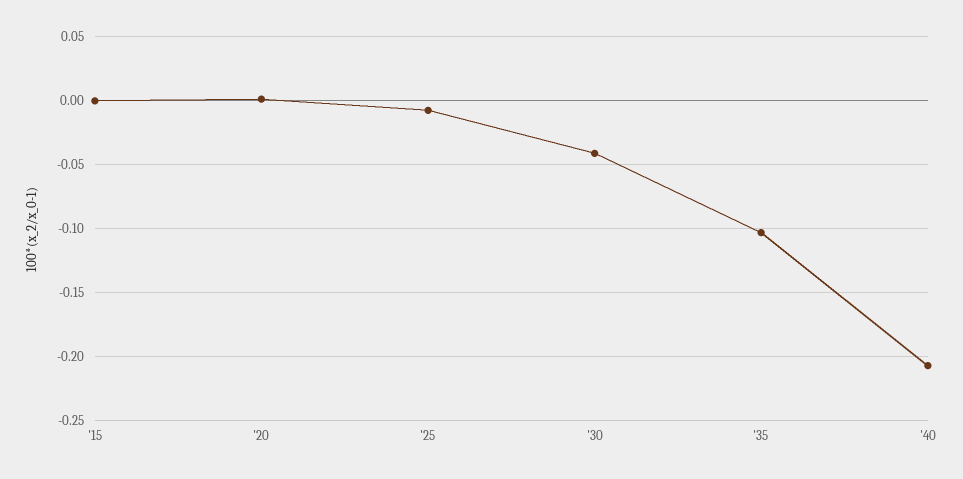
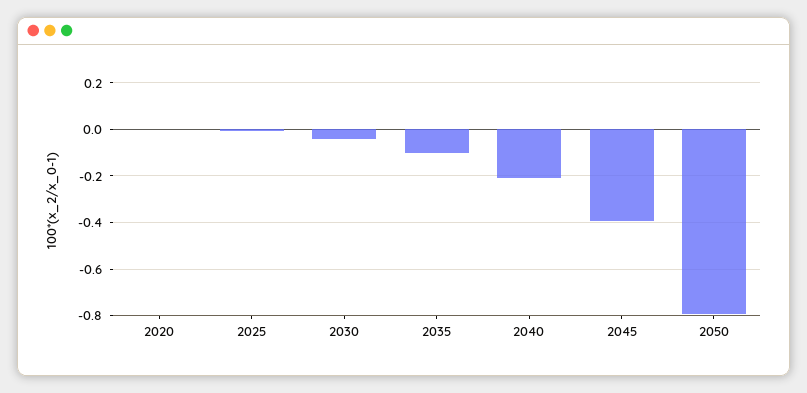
'15: 0 -> none
2045: none -> -0.4
2050: none -> -0.8

